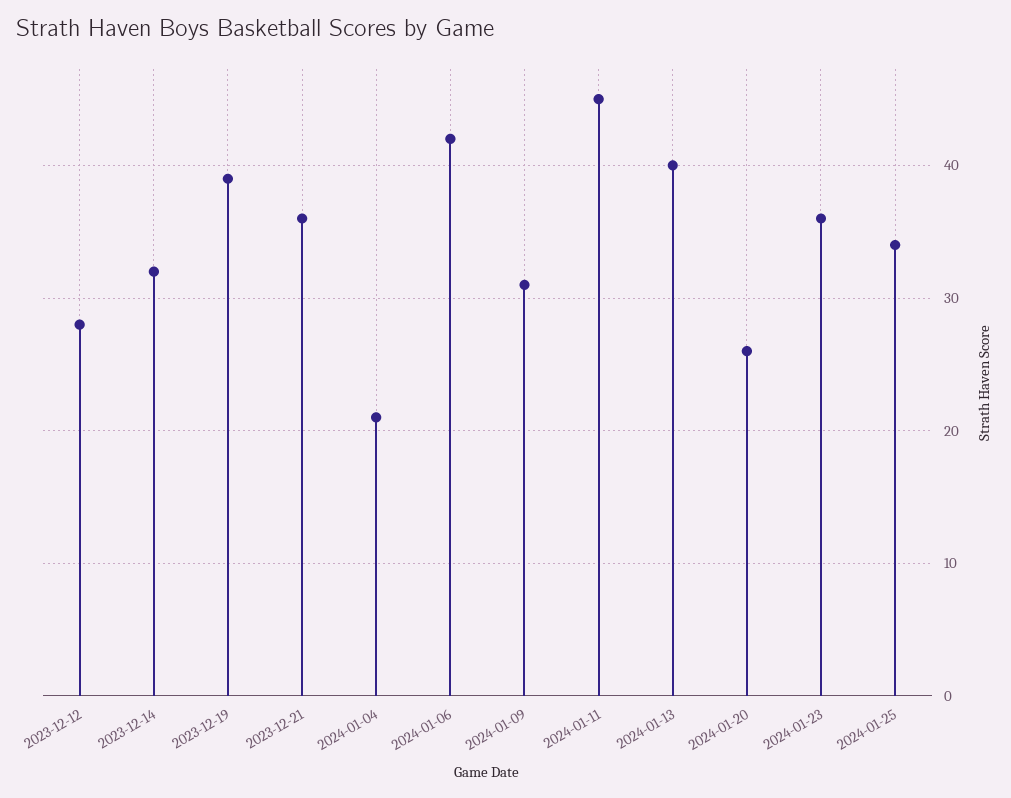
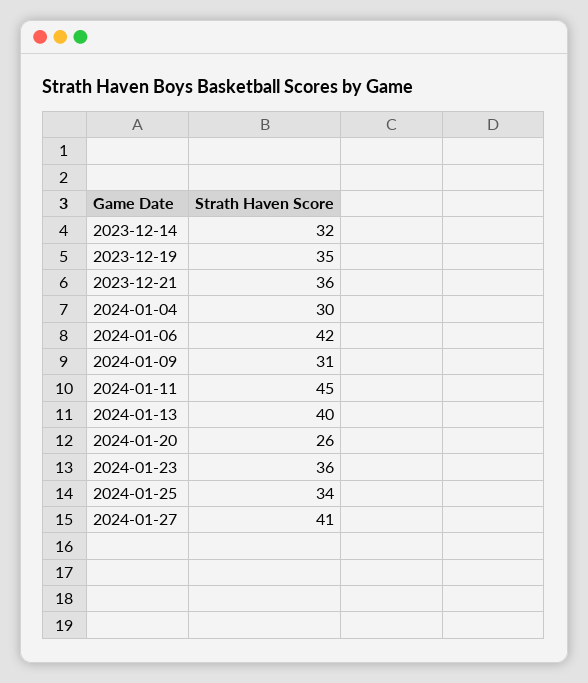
2023-12-12: 28 -> none
2023-12-19: 39 -> 35
2024-01-04: 21 -> 30
2024-01-27: none -> 41

